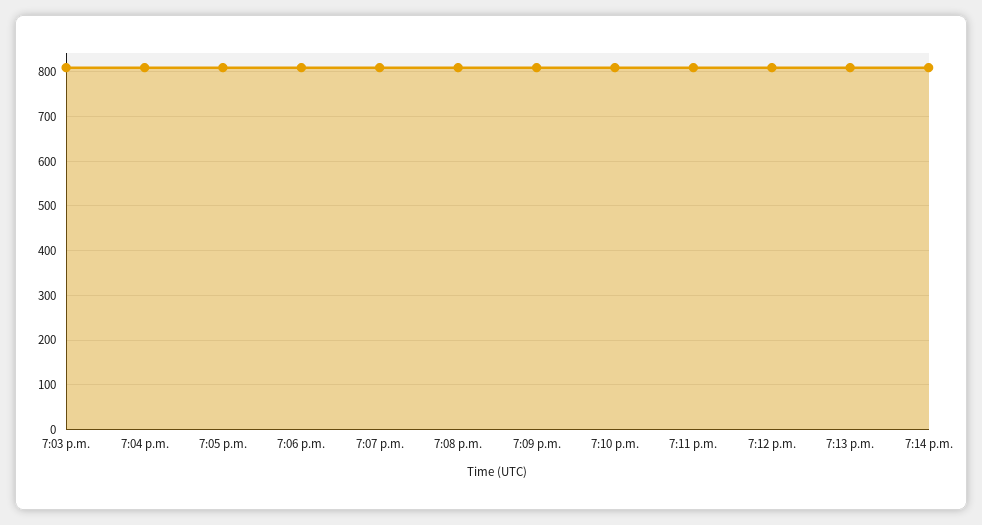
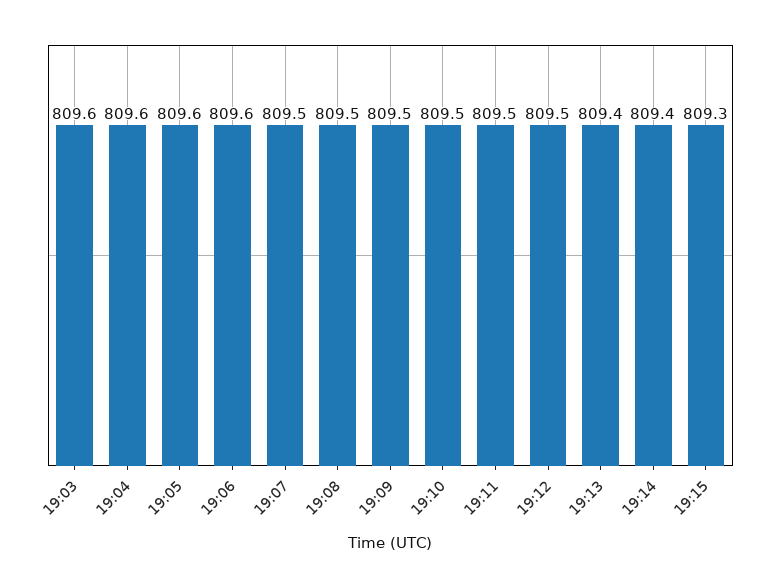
19:15: none -> 809.3

